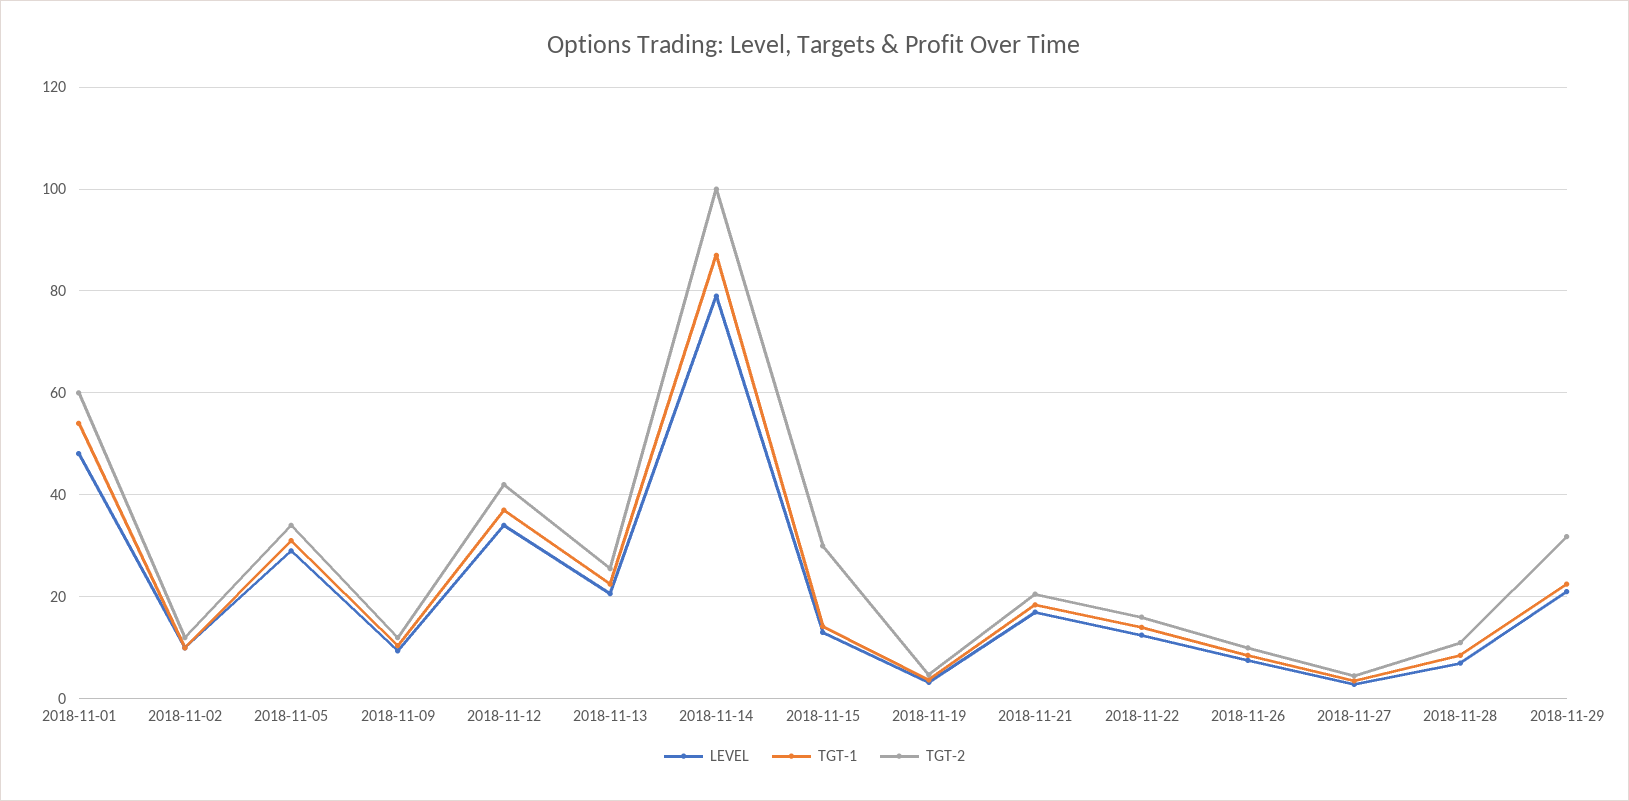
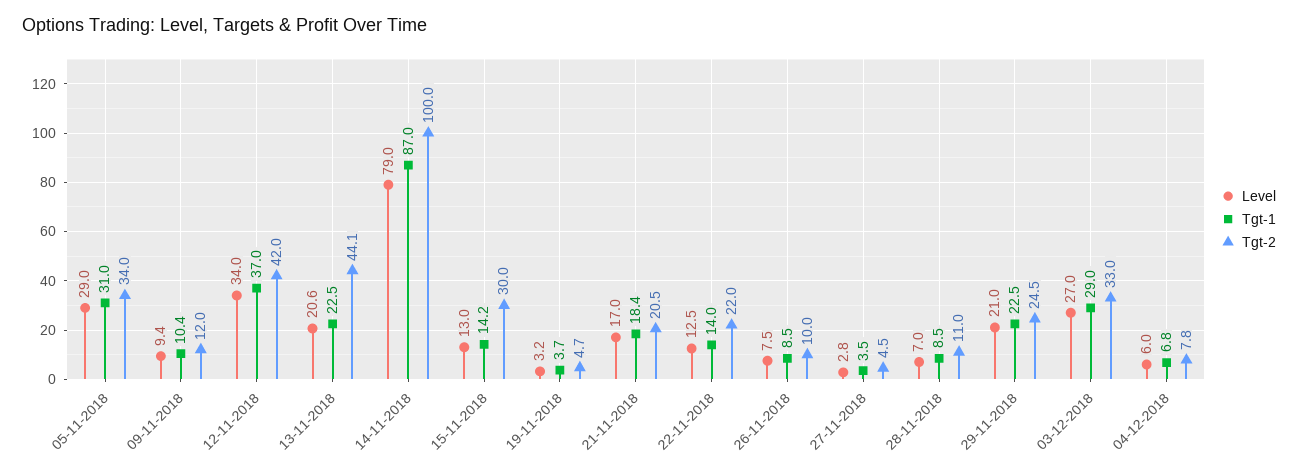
LEVEL, 2018-11-01: 48 -> none
TGT-1, 2018-11-01: 54 -> none
TGT-2, 2018-11-01: 60 -> none
LEVEL, 2018-11-02: 10 -> none
TGT-1, 2018-11-02: 10 -> none
TGT-2, 2018-11-02: 12 -> none
TGT-2, 2018-11-13: 26 -> 44.1
TGT-2, 2018-11-22: 16 -> 22
TGT-2, 2018-11-29: 32 -> 24.5
LEVEL, 03-12-2018: none -> 27
TGT-1, 03-12-2018: none -> 29
TGT-2, 03-12-2018: none -> 33
LEVEL, 04-12-2018: none -> 6
TGT-1, 04-12-2018: none -> 6.8
TGT-2, 04-12-2018: none -> 7.8

